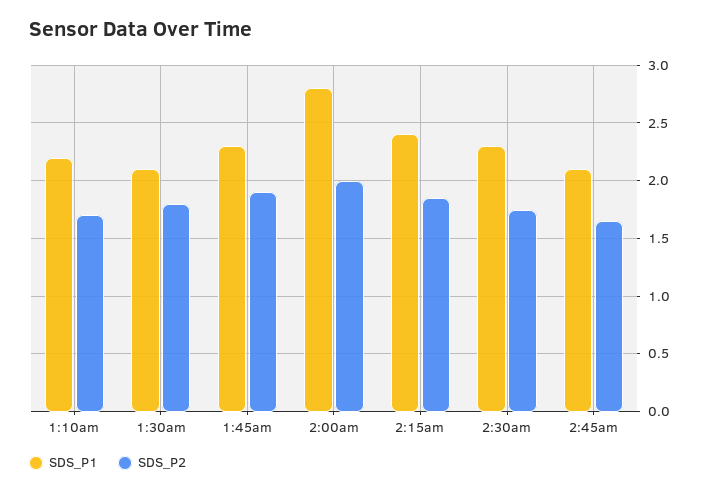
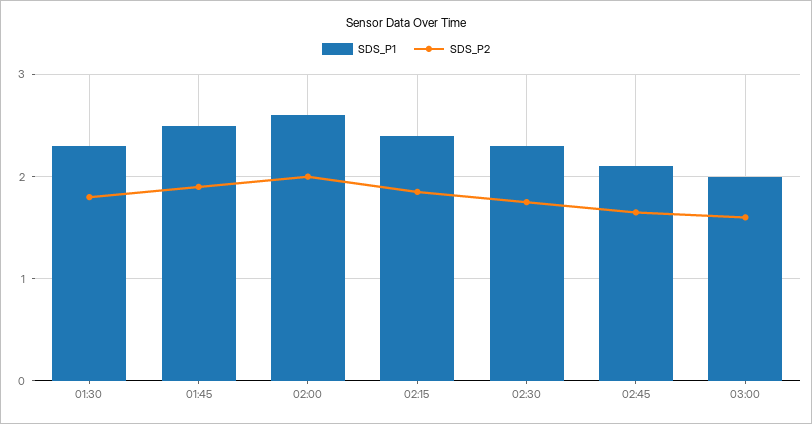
SDS_P1, 1:10am: 2.2 -> none
SDS_P2, 1:10am: 1.7 -> none
SDS_P1, 1:30am: 2.1 -> 2.3
SDS_P1, 1:45am: 2.3 -> 2.5
SDS_P1, 2:00am: 2.8 -> 2.6
SDS_P1, 03:00: none -> 2
SDS_P2, 03:00: none -> 1.6

